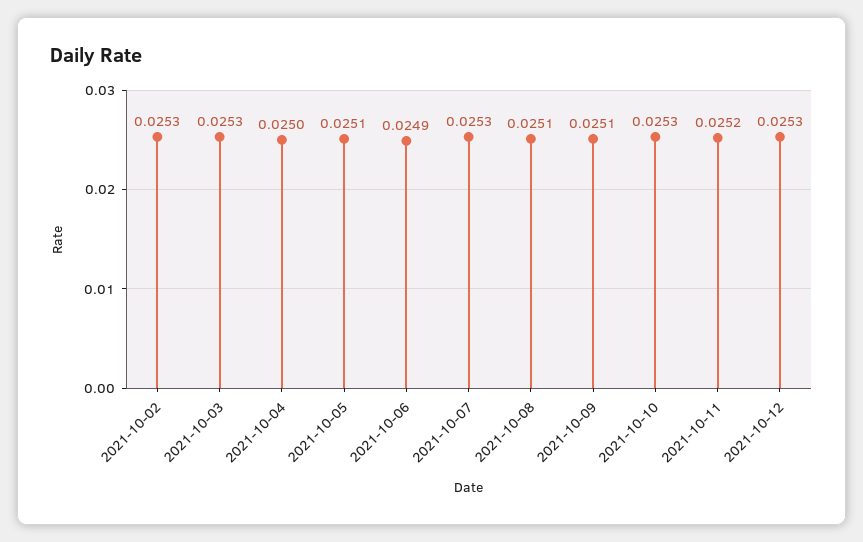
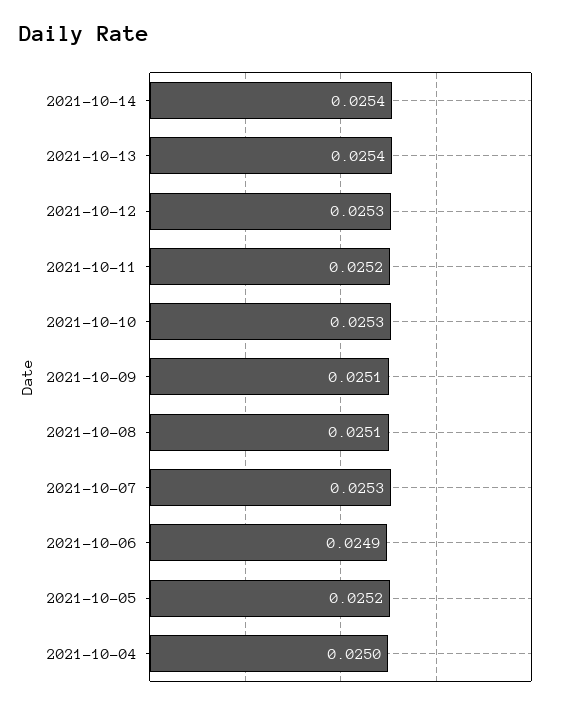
2021-10-02: 0.0253 -> none
2021-10-03: 0.0253 -> none
2021-10-05: 0.0251 -> 0.0252
2021-10-14: none -> 0.0254
2021-10-13: none -> 0.0254

